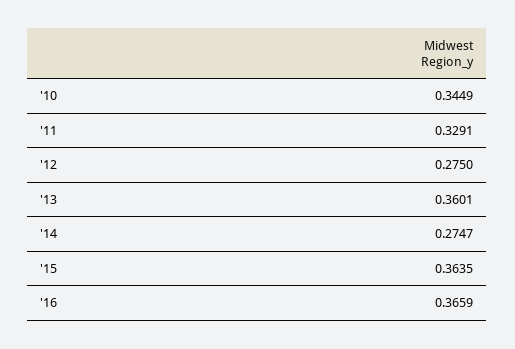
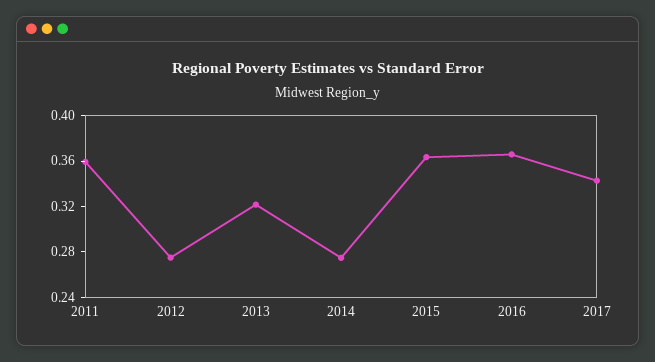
'10: 0.3449 -> none
'11: 0.3291 -> 0.36
'13: 0.3601 -> 0.32
2017: none -> 0.34

